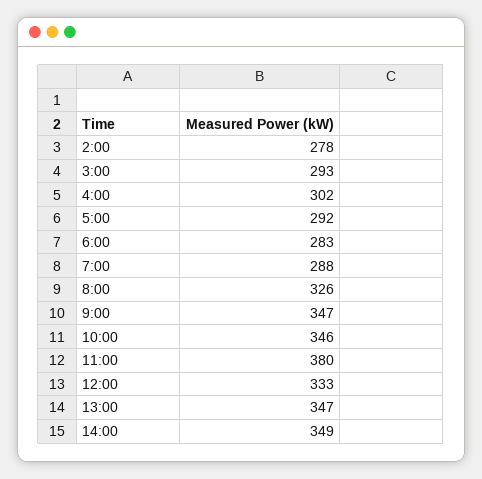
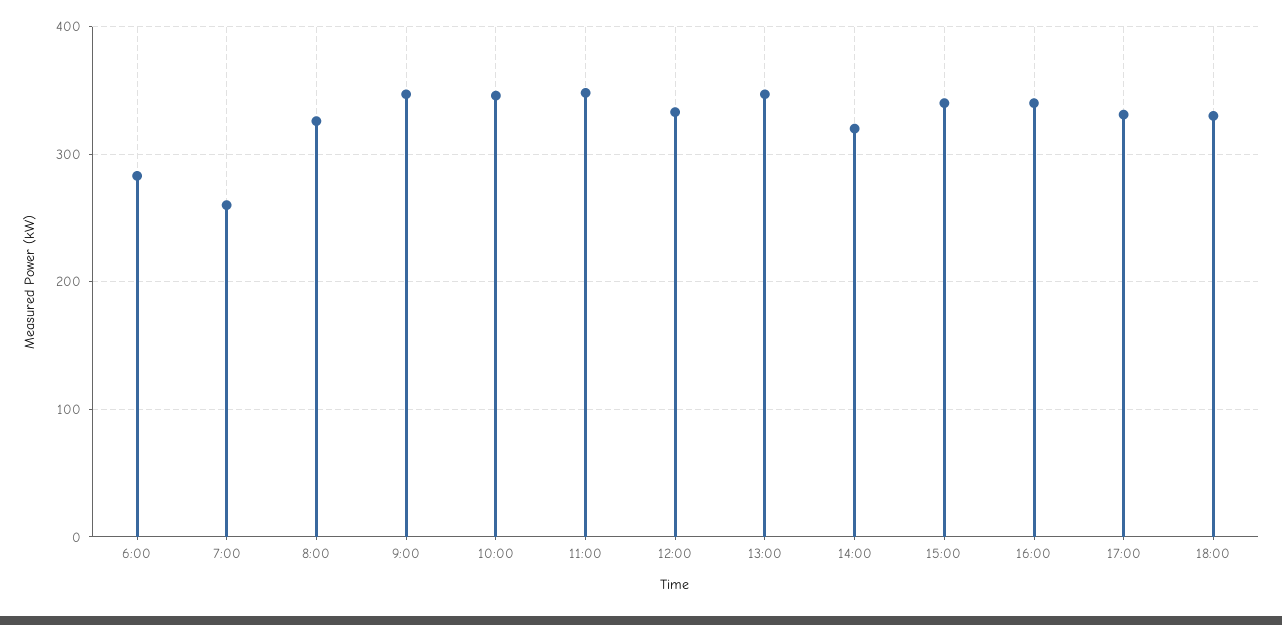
2:00: 278 -> none
3:00: 293 -> none
4:00: 302 -> none
5:00: 292 -> none
7:00: 288 -> 260
11:00: 380 -> 350
14:00: 349 -> 320
15:00: none -> 340
16:00: none -> 340
17:00: none -> 330
18:00: none -> 330

